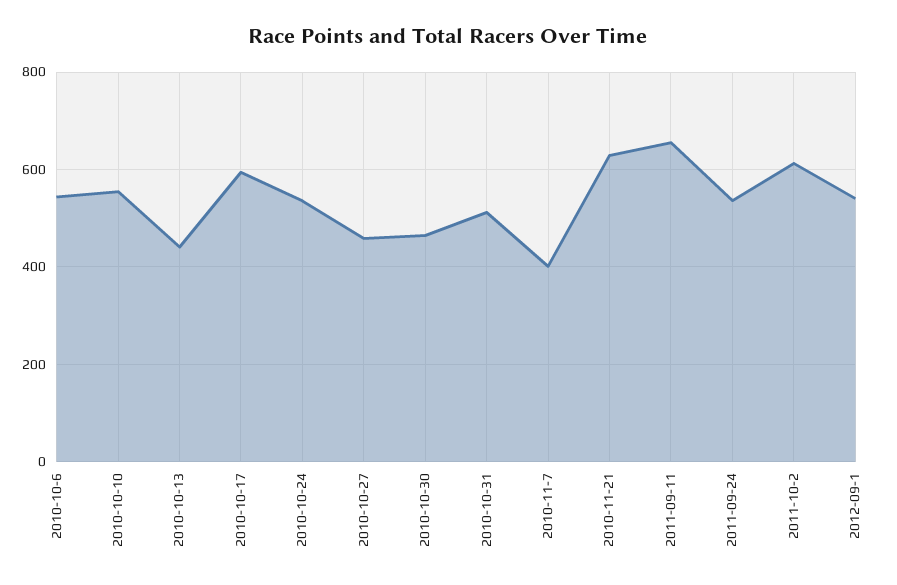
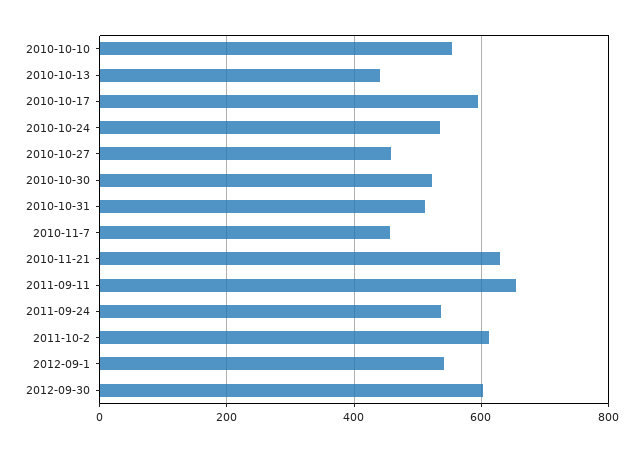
2010-10-6: 540 -> none
2010-10-30: 460 -> 520
2010-11-7: 400 -> 460
2012-09-30: none -> 600

